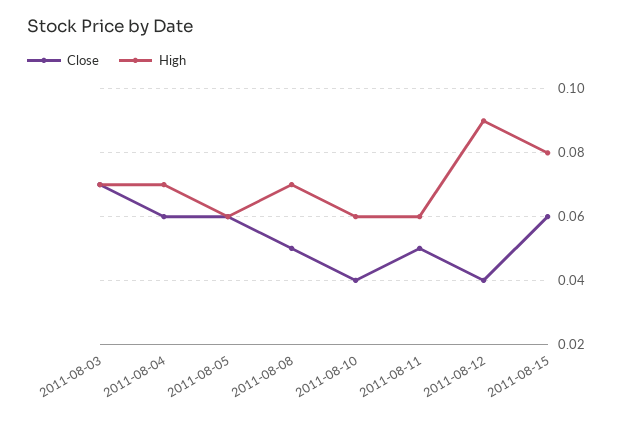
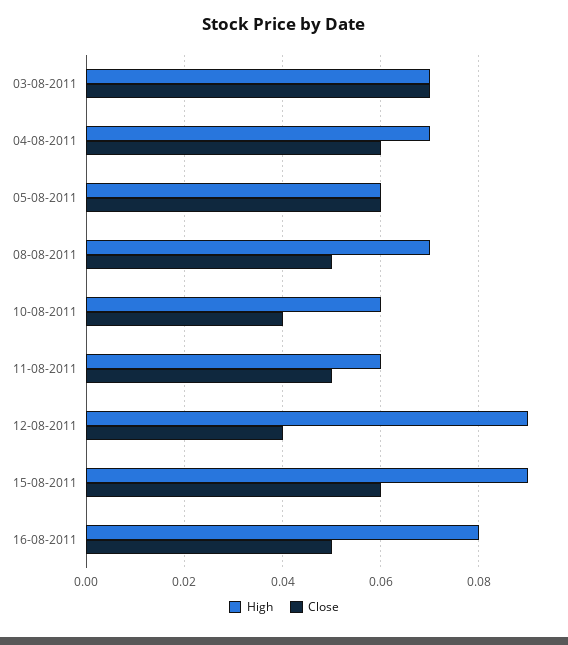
High, 2011-08-15: 0.08 -> 0.09
High, 16-08-2011: none -> 0.08
Close, 16-08-2011: none -> 0.05

